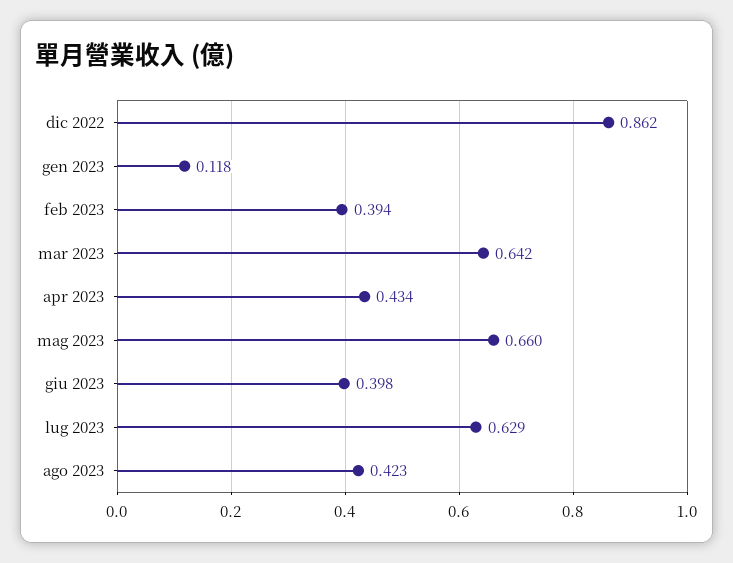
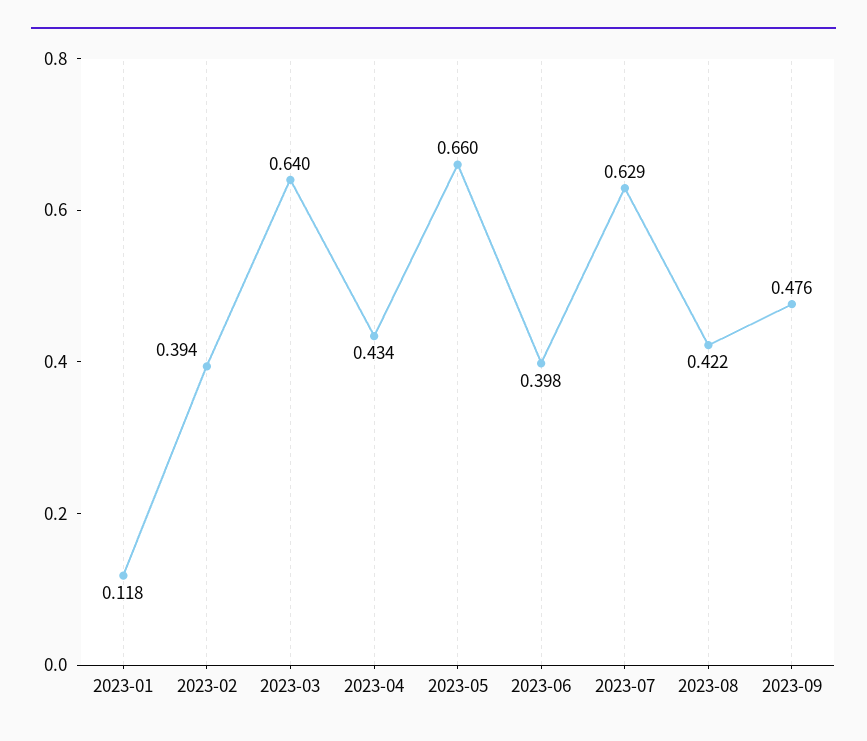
dic 2022: 0.862 -> none
mar 2023: 0.642 -> 0.64
ago 2023: 0.423 -> 0.422
2023-09: none -> 0.476

